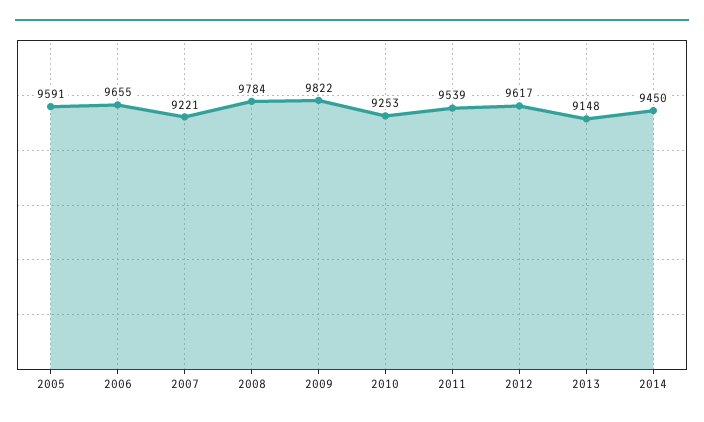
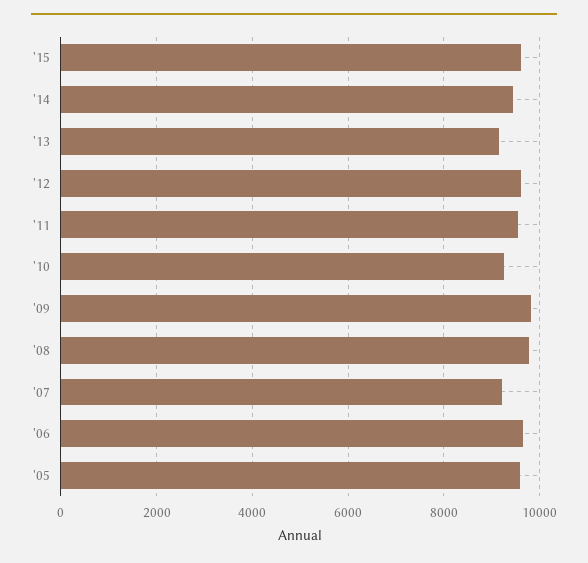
'15: none -> 9600

